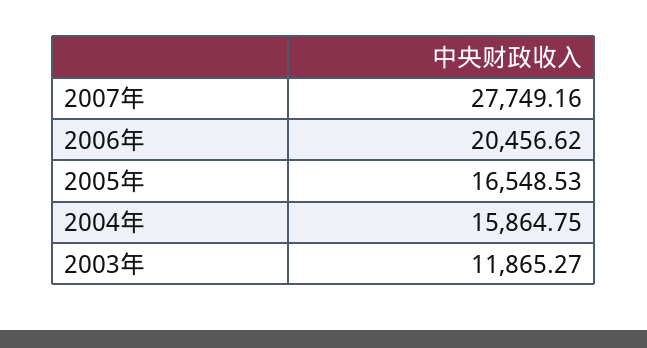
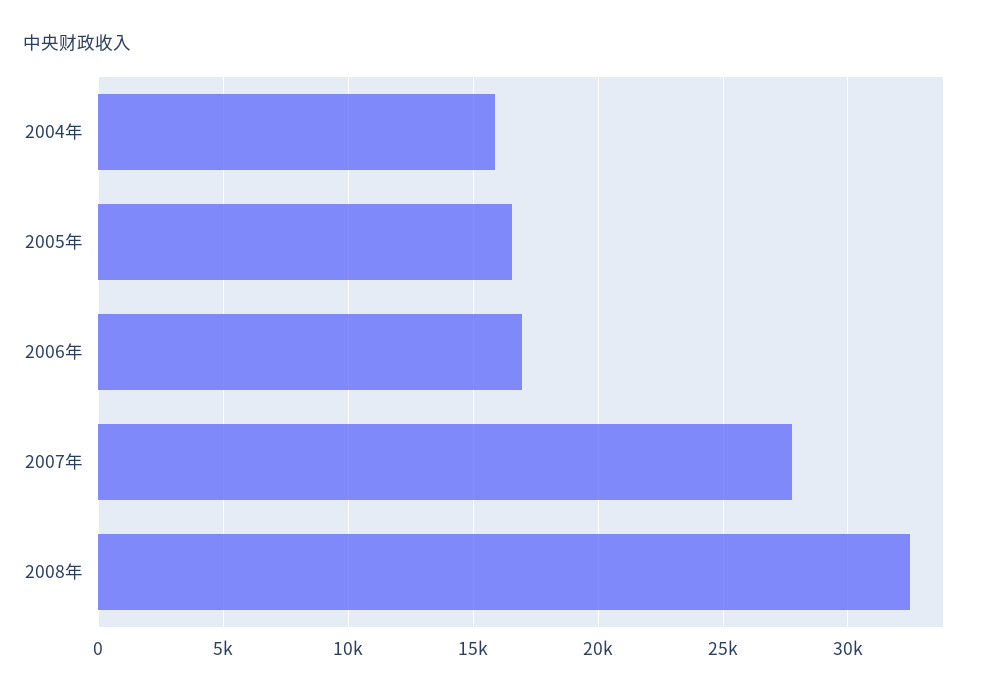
2006年: 20456.62 -> 17000
2003年: 11865.27 -> none
2008年: none -> 32500

